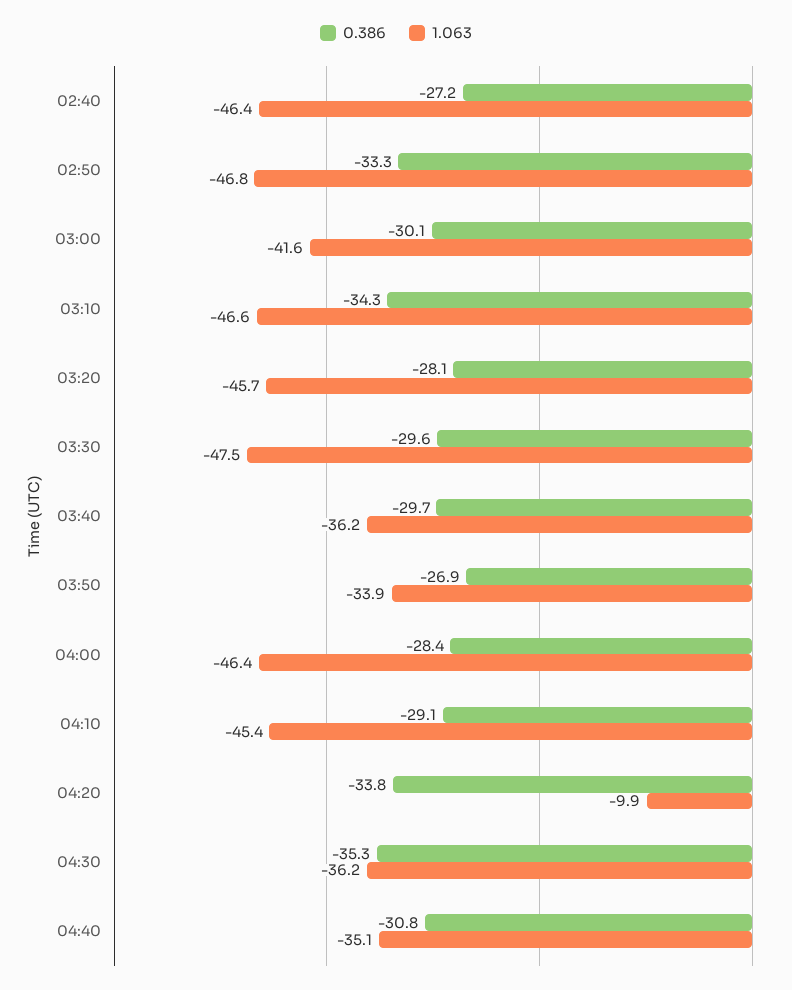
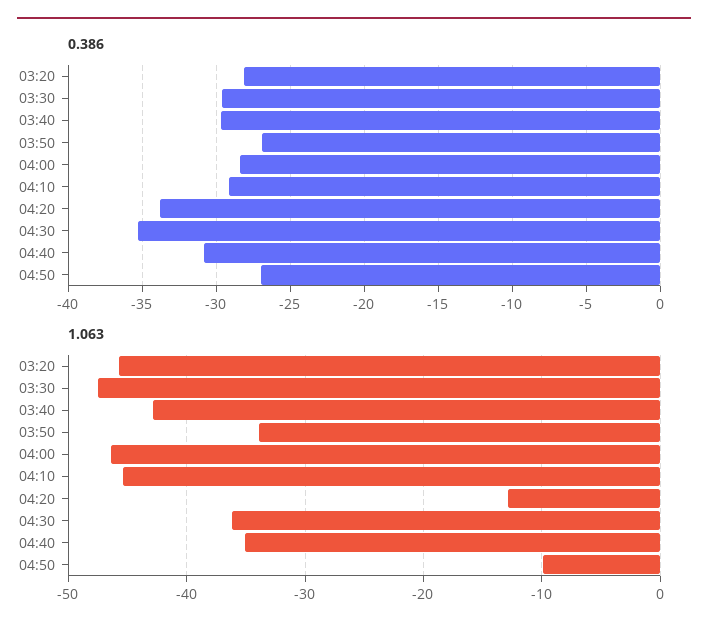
0.386, 02:40: -27.2 -> none
1.063, 02:40: -46.4 -> none
0.386, 02:50: -33.3 -> none
1.063, 02:50: -46.8 -> none
0.386, 03:00: -30.1 -> none
1.063, 03:00: -41.6 -> none
0.386, 03:10: -34.3 -> none
1.063, 03:10: -46.6 -> none
1.063, 03:40: -36.2 -> -43
1.063, 04:20: -9.9 -> -13
0.386, 04:50: none -> -27
1.063, 04:50: none -> -10

